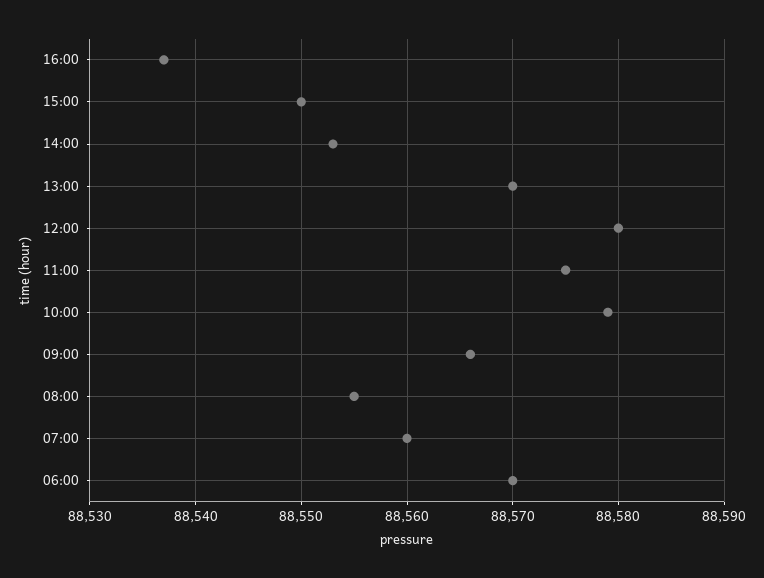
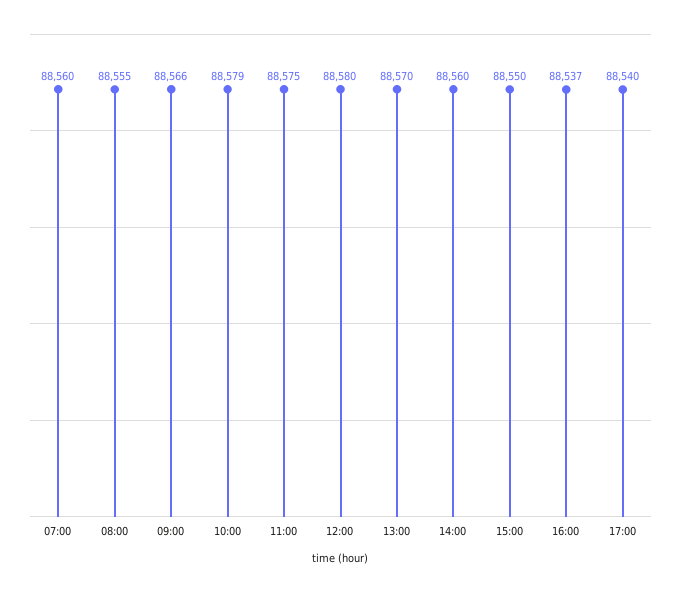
14:00: 88553 -> 88560
06:00: 88570 -> none
17:00: none -> 88540

